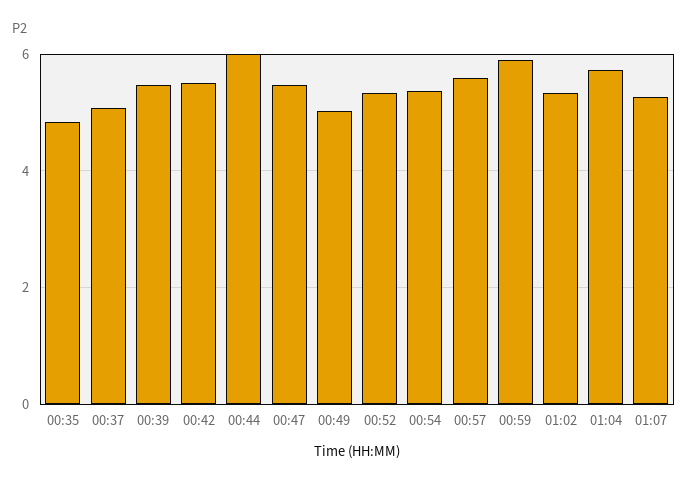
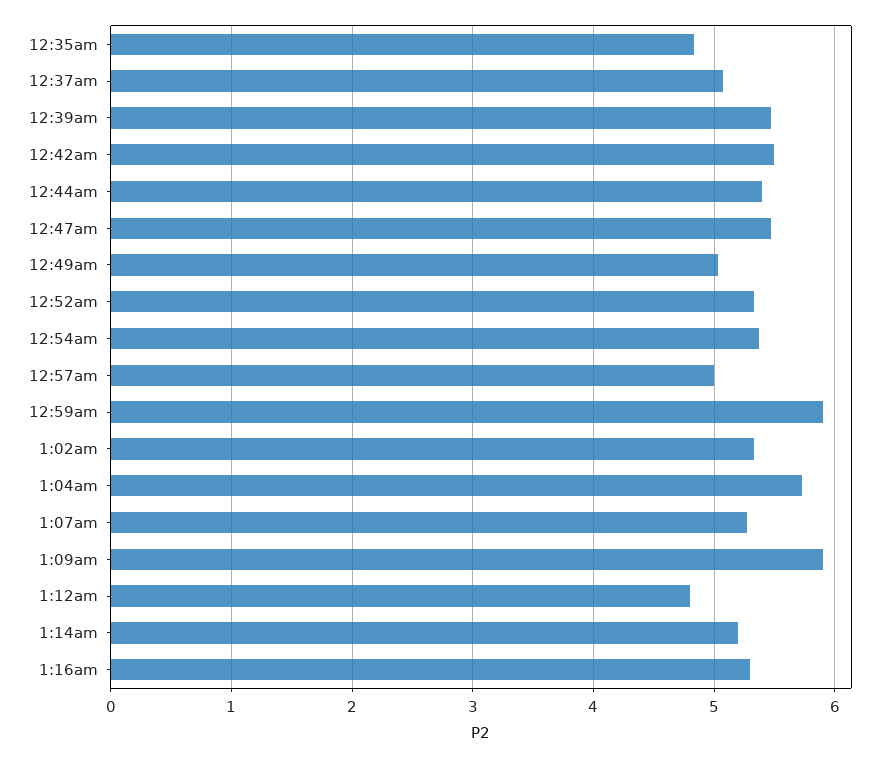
00:44: 6 -> 5.4
00:57: 5.6 -> 5
1:09am: none -> 5.9
1:12am: none -> 4.8
1:14am: none -> 5.2
1:16am: none -> 5.3

